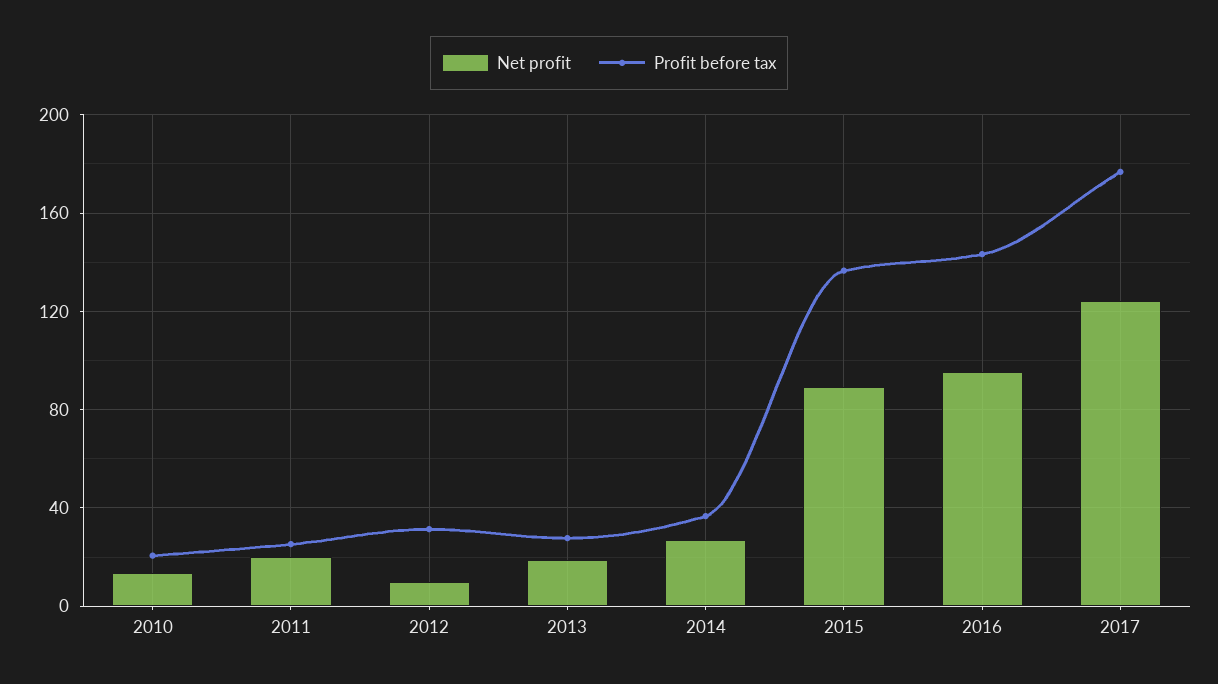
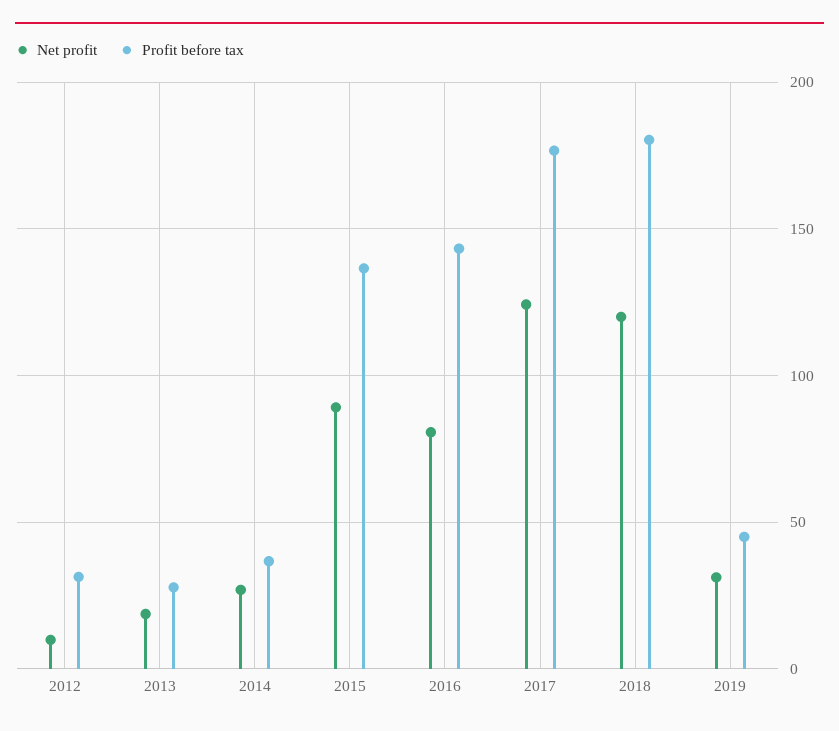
Net profit, 2010: 15 -> none
Profit before tax, 2010: 20 -> none
Net profit, 2011: 20 -> none
Profit before tax, 2011: 25 -> none
Net profit, 2016: 95 -> 80
Net profit, 2018: none -> 120
Profit before tax, 2018: none -> 180
Net profit, 2019: none -> 30
Profit before tax, 2019: none -> 45

